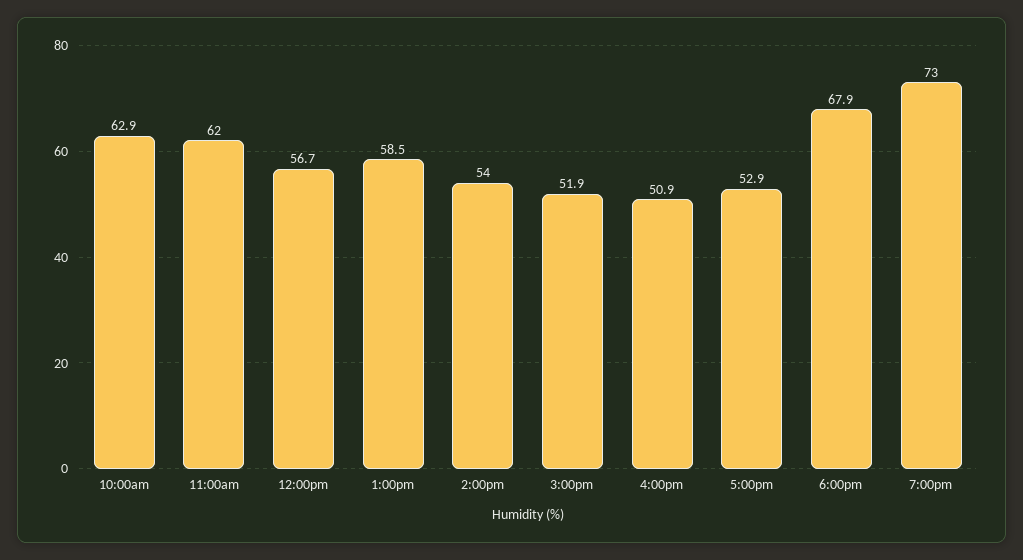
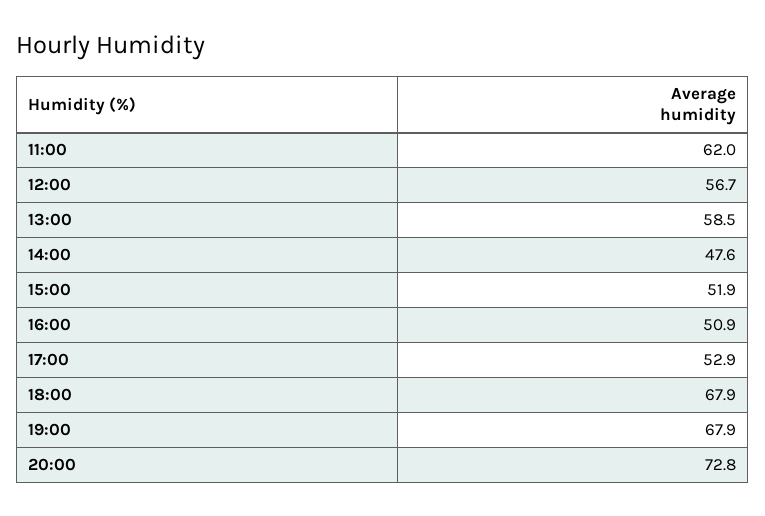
10:00am: 62.9 -> none
2:00pm: 54 -> 47.6
7:00pm: 73 -> 67.9
20:00: none -> 72.8

